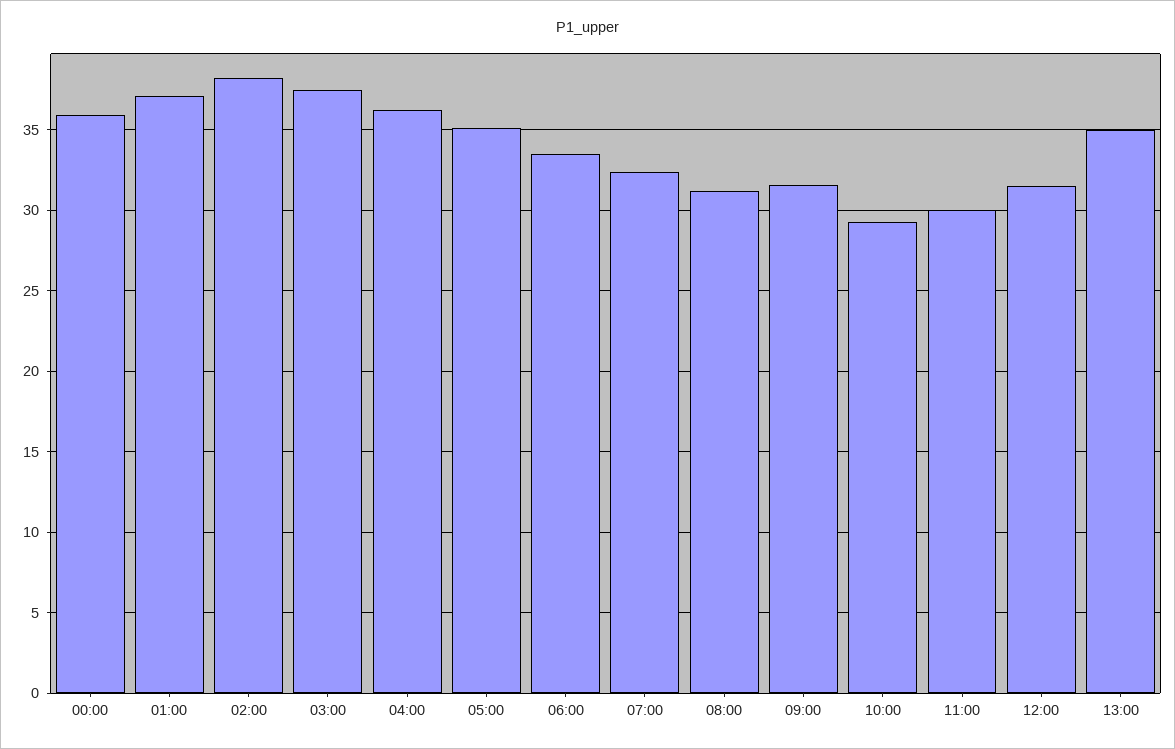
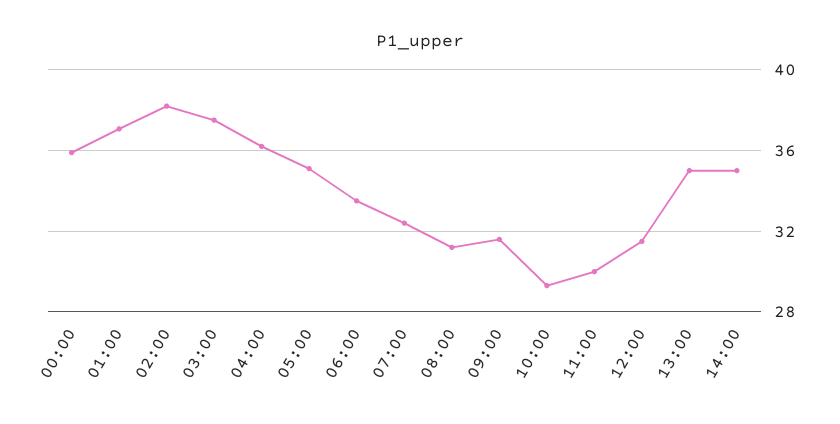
14:00: none -> 35

